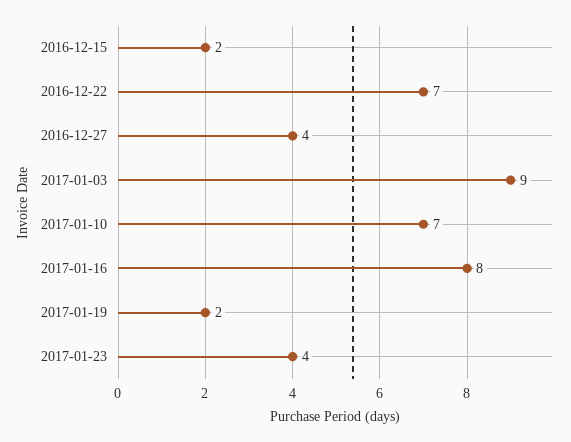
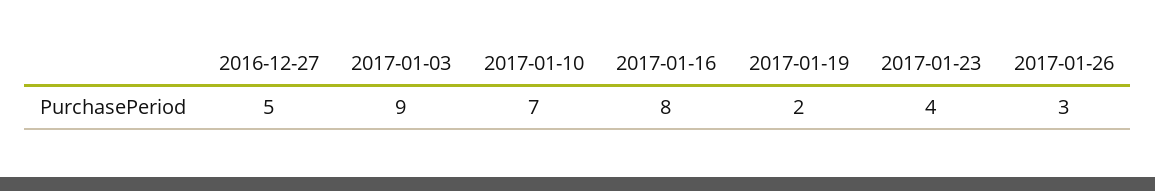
2016-12-15: 2 -> none
2016-12-22: 7 -> none
2016-12-27: 4 -> 5
2017-01-26: none -> 3

